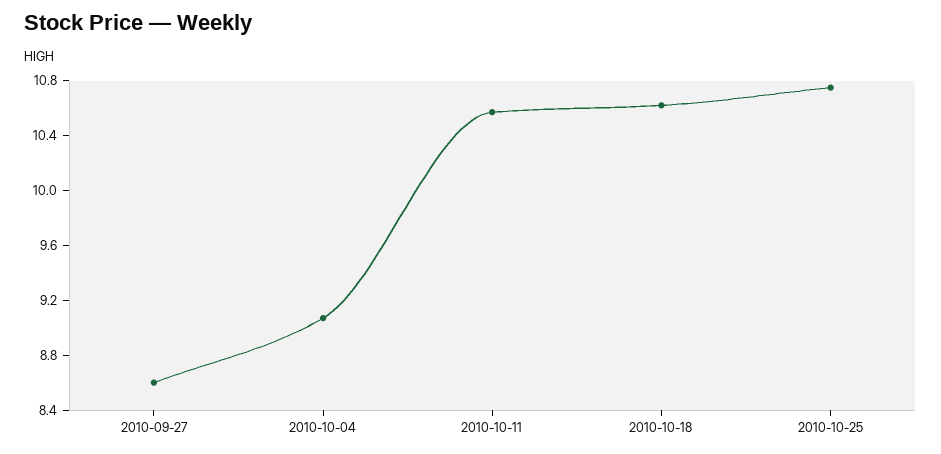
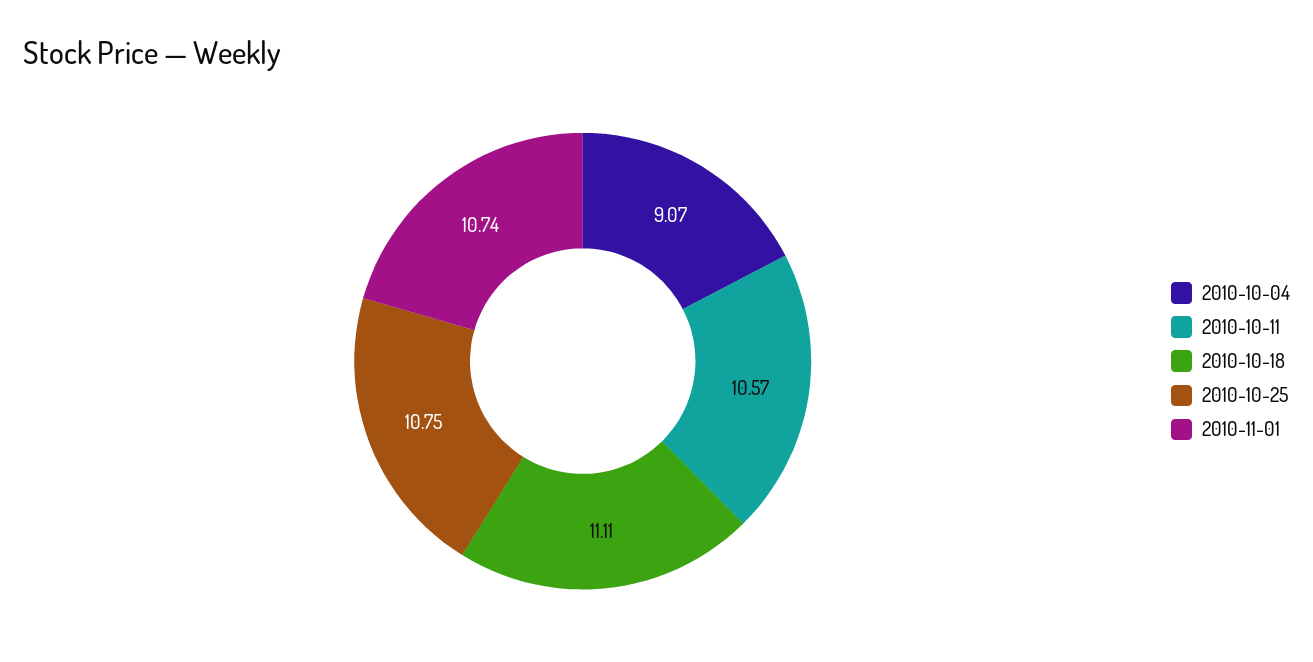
2010-09-27: 8.6 -> none
2010-10-18: 10.6 -> 11.11
2010-11-01: none -> 10.74

